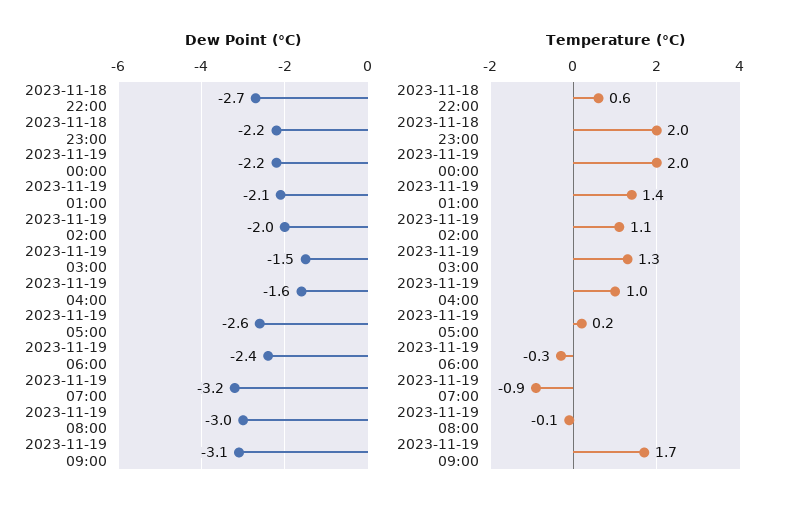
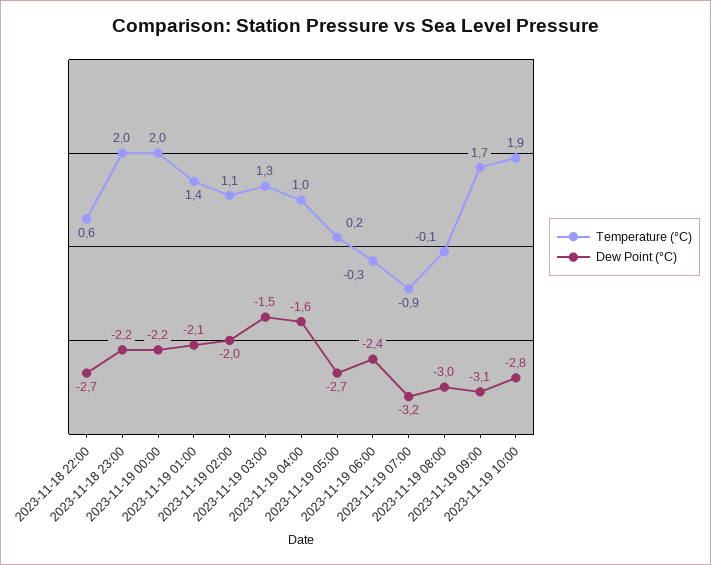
Dew Point (°C), 2023-11-19 05:00: -2.6 -> -2.7
Temperature (°C), 2023-11-19 10:00: none -> 1.9
Dew Point (°C), 2023-11-19 10:00: none -> -2.8

